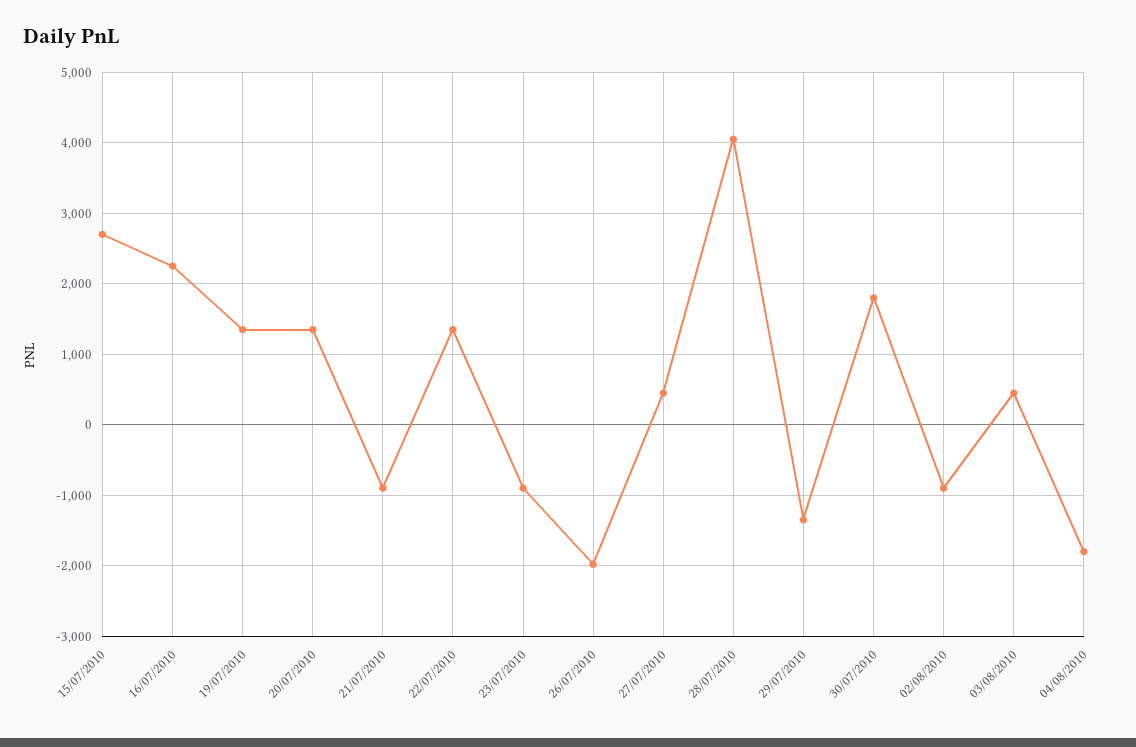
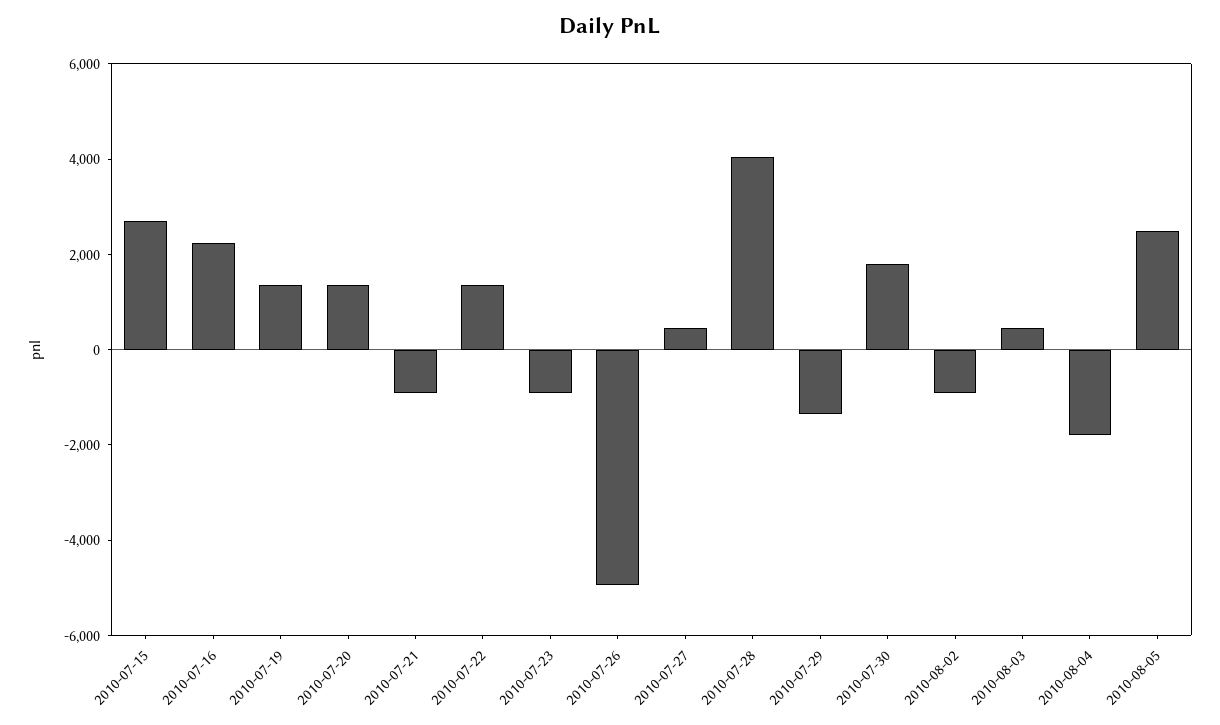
26/07/2010: -2000 -> -5000
2010-08-05: none -> 2500

